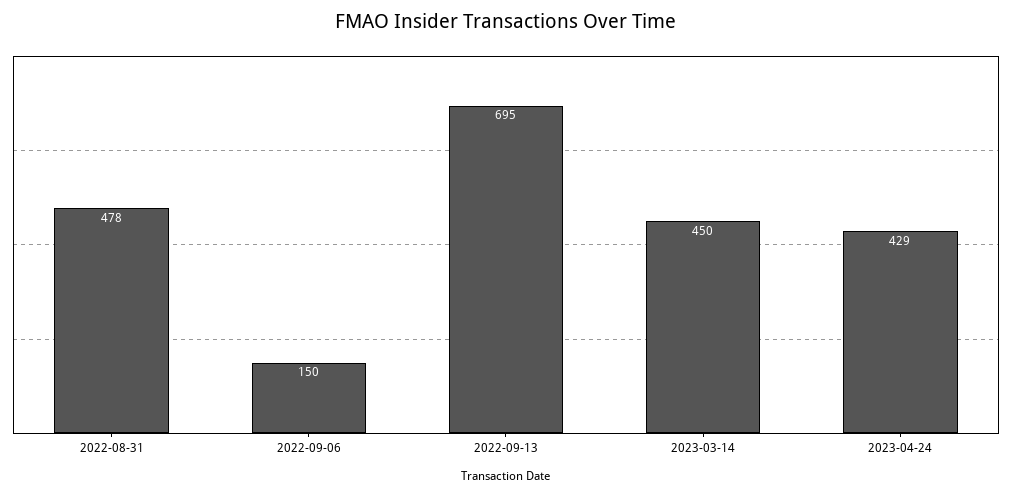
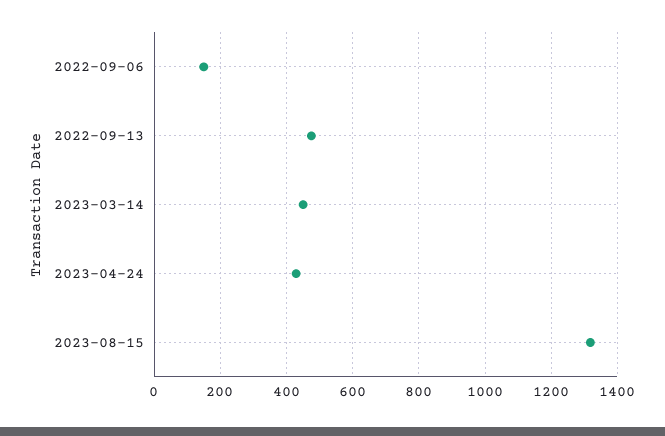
2022-08-31: 478 -> none
2022-09-13: 695 -> 480
2023-08-15: none -> 1320

